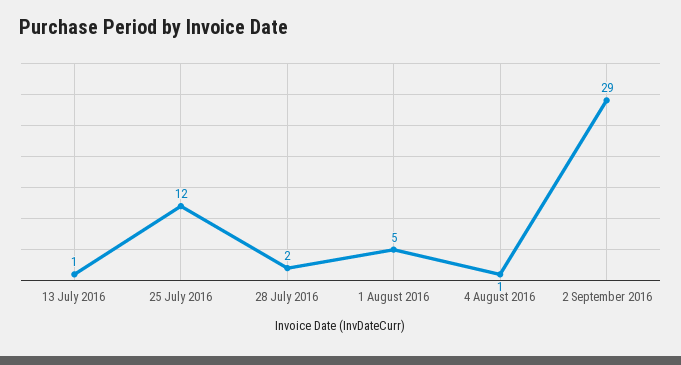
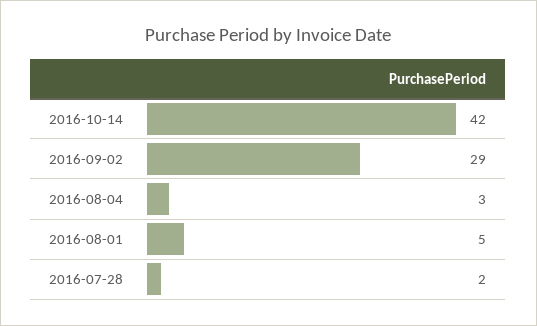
13 July 2016: 1 -> none
25 July 2016: 12 -> none
4 August 2016: 1 -> 3
2016-10-14: none -> 42

